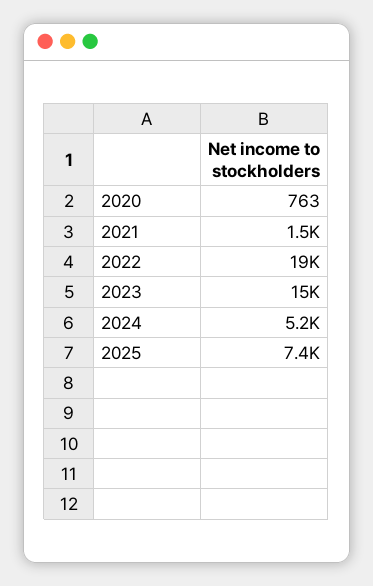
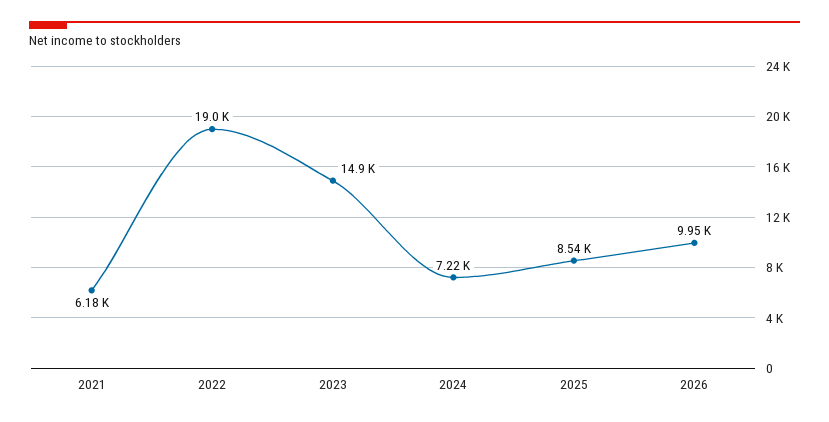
2020: 763 -> none
2021: 1500 -> 6180
2024: 5200 -> 7220
2025: 7400 -> 8540
2026: none -> 9950

